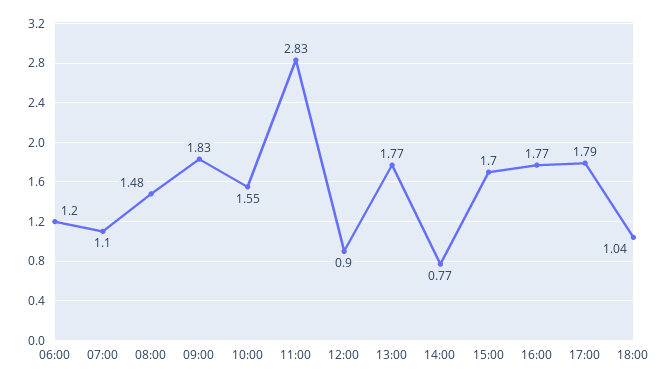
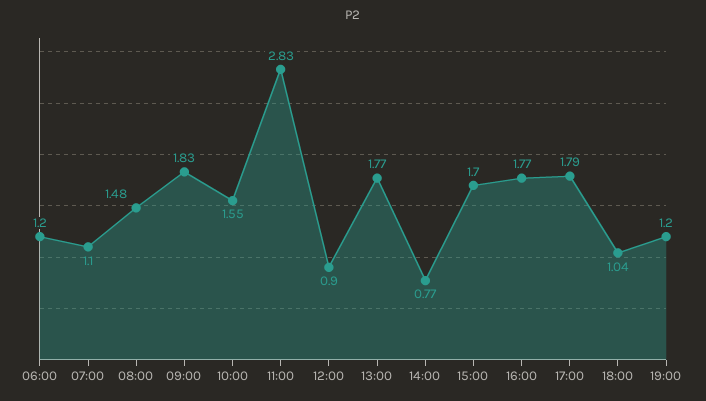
19:00: none -> 1.2

